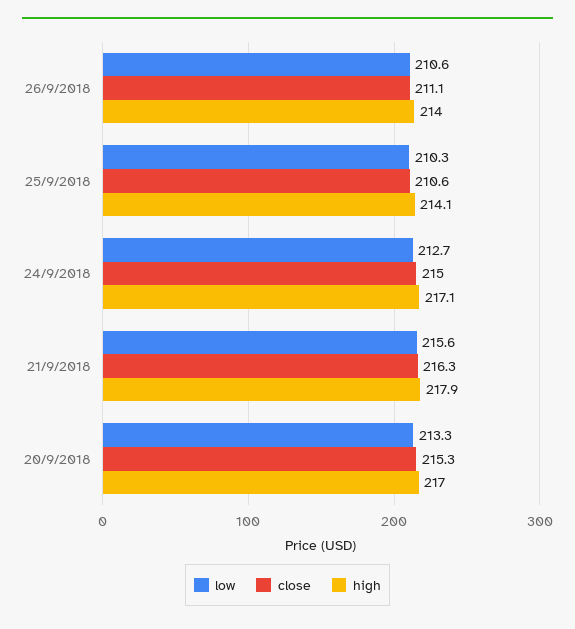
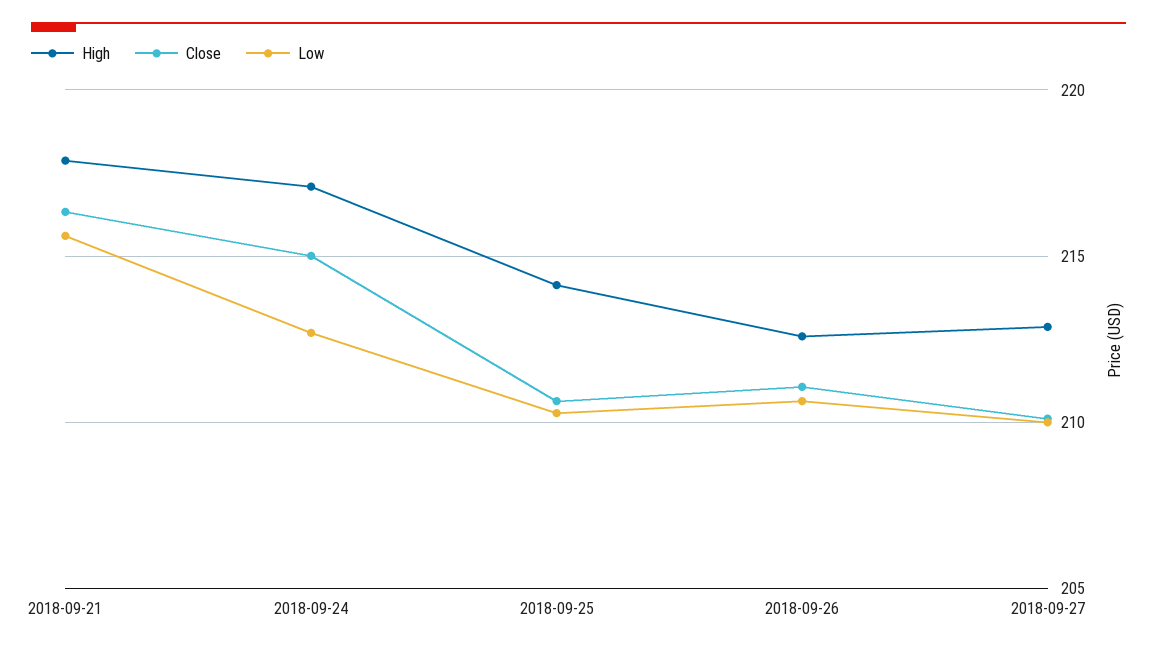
high, 26/9/2018: 214 -> 212.5
low, 20/9/2018: 213.3 -> none
close, 20/9/2018: 215.3 -> none
high, 20/9/2018: 217 -> none
high, 2018-09-27: none -> 213
close, 2018-09-27: none -> 210
low, 2018-09-27: none -> 210

